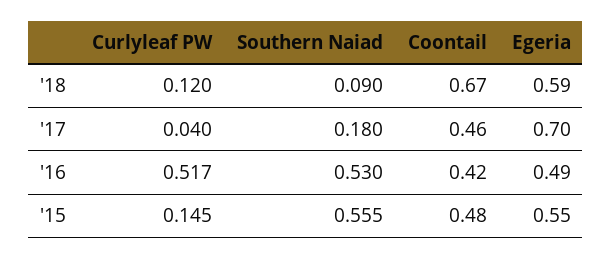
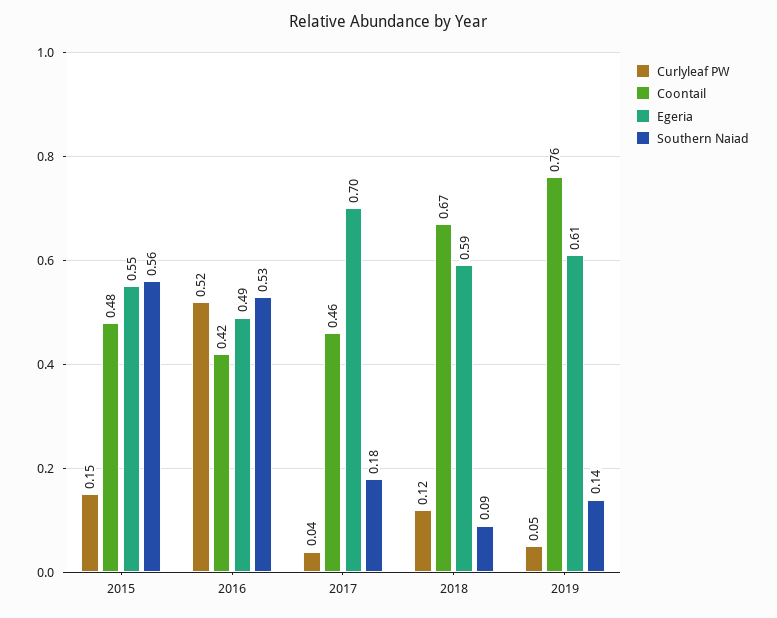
Curlyleaf PW, 2019: none -> 0.05
Coontail, 2019: none -> 0.76
Egeria, 2019: none -> 0.61
Southern Naiad, 2019: none -> 0.14

